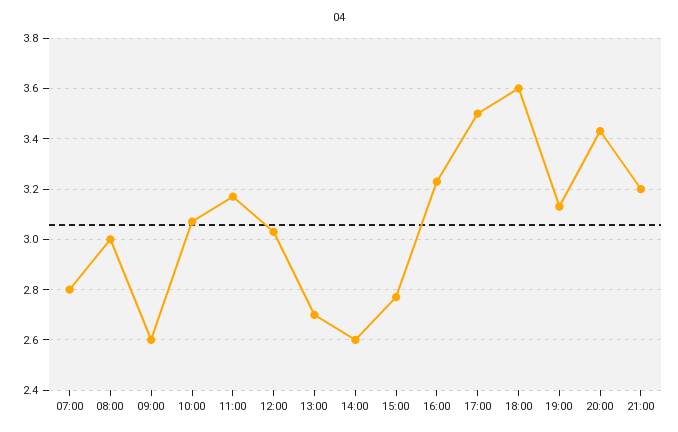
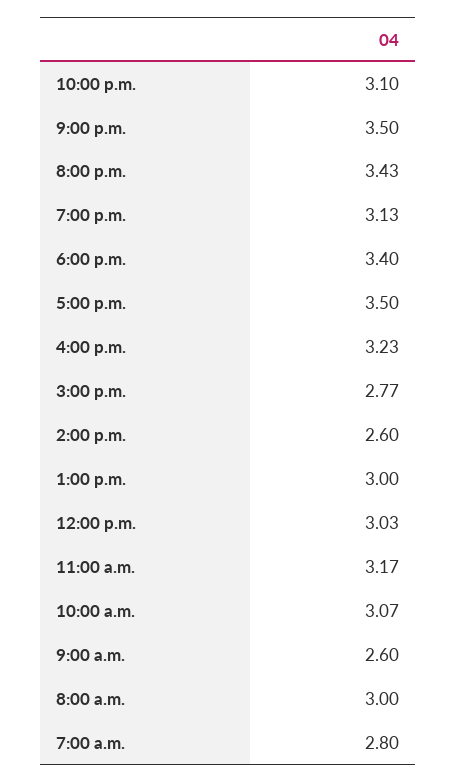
13:00: 2.7 -> 3
18:00: 3.6 -> 3.4
21:00: 3.2 -> 3.5
10:00 p.m.: none -> 3.1

